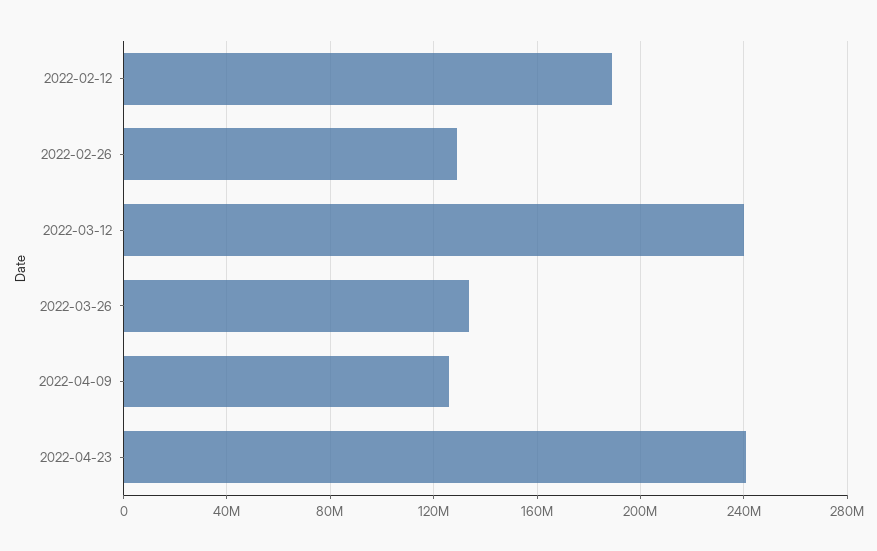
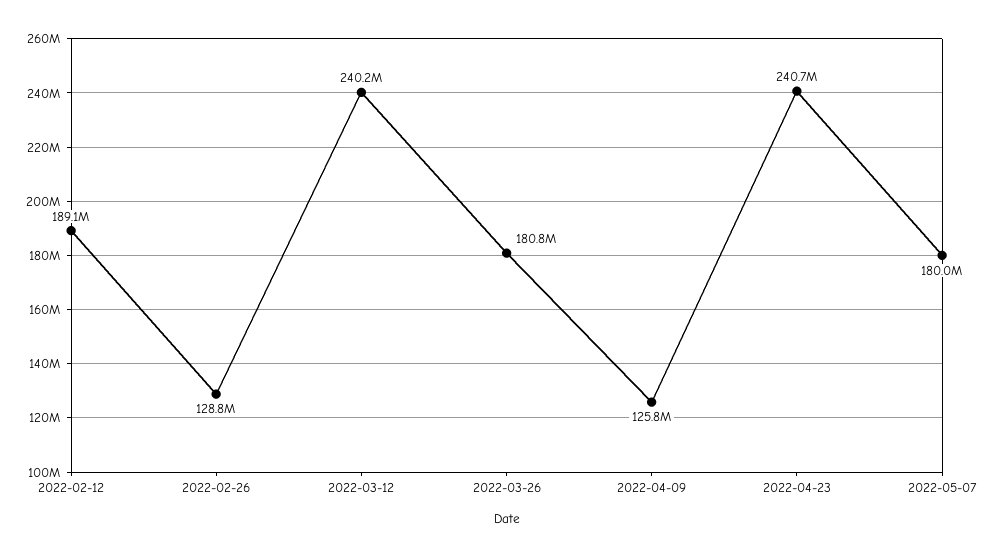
2022-03-26: 135000000 -> 180800000
2022-05-07: none -> 180000000

